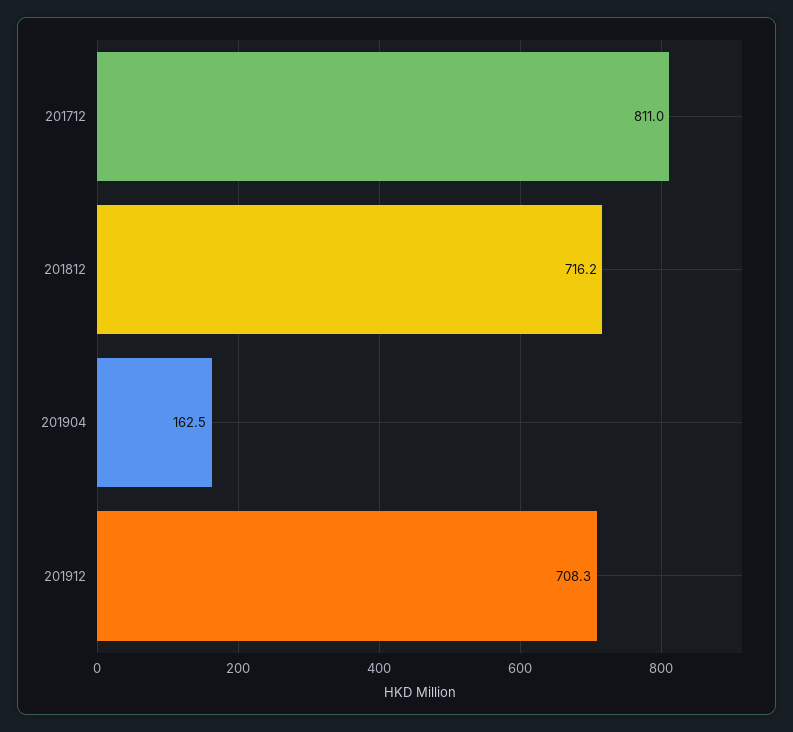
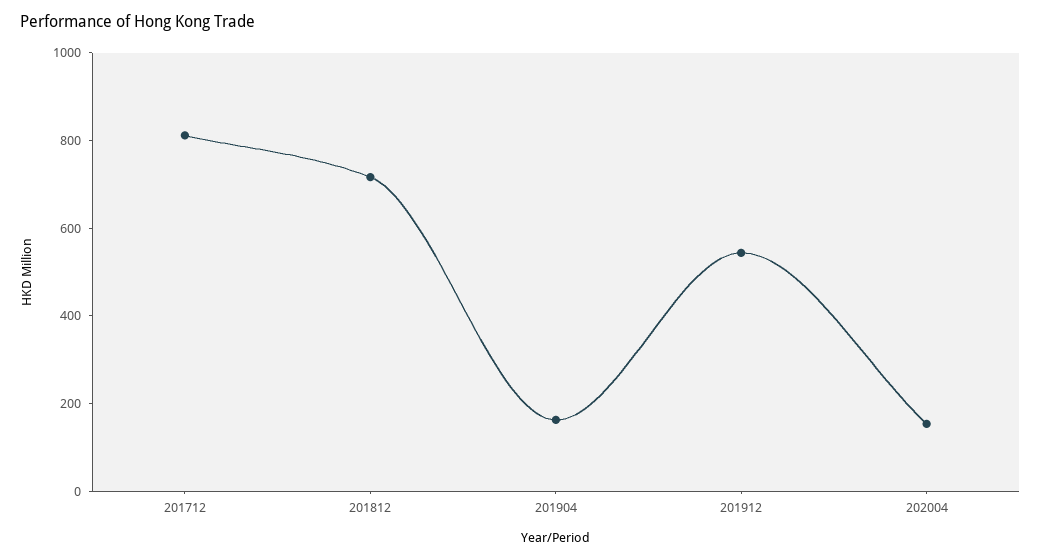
201912: 708.3 -> 550
202004: none -> 150

